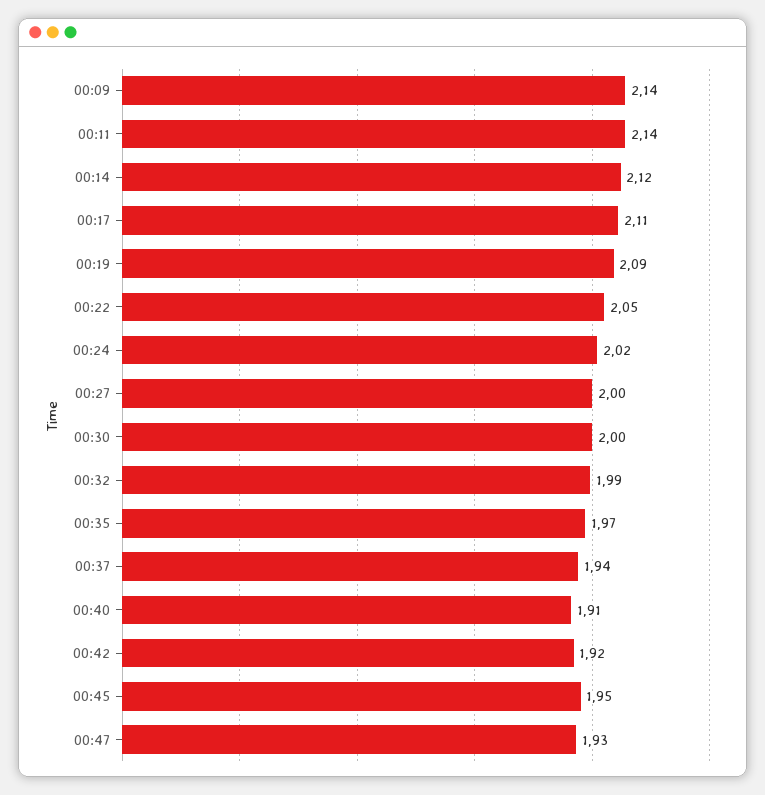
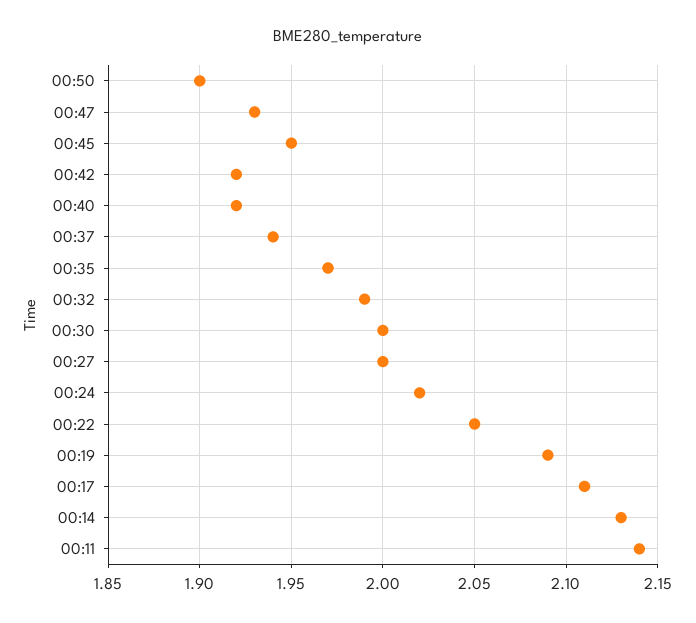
00:09: 2.14 -> none
00:14: 2.12 -> 2.13
00:40: 1.91 -> 1.92
00:50: none -> 1.9

